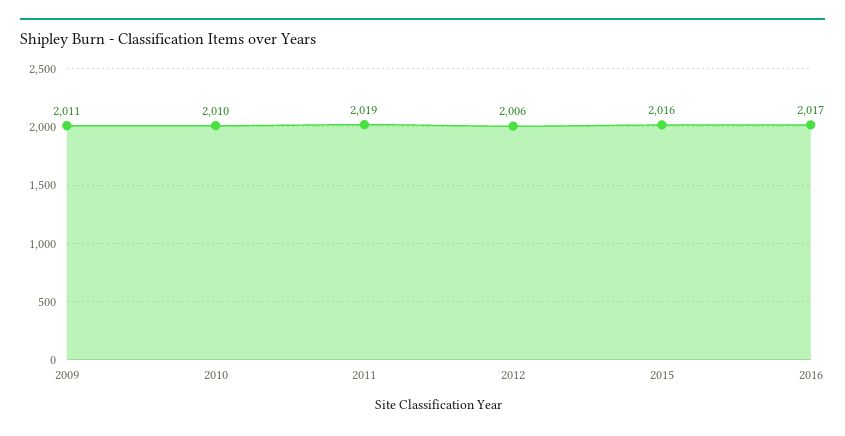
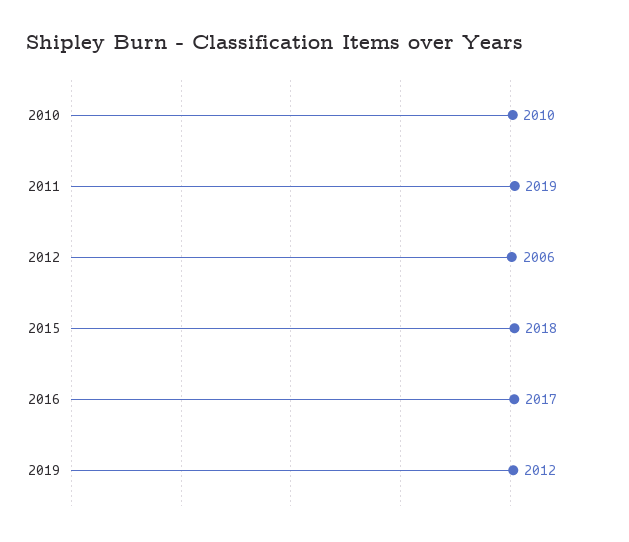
2009: 2011 -> none
2015: 2016 -> 2018
2019: none -> 2012

